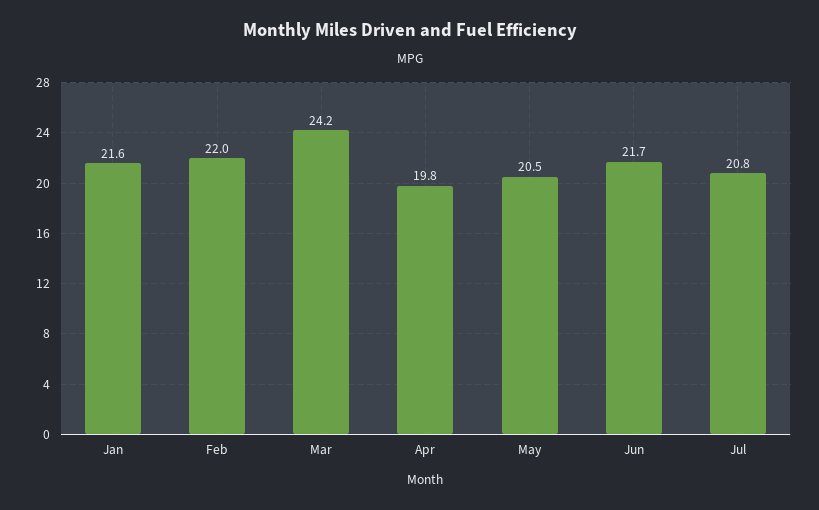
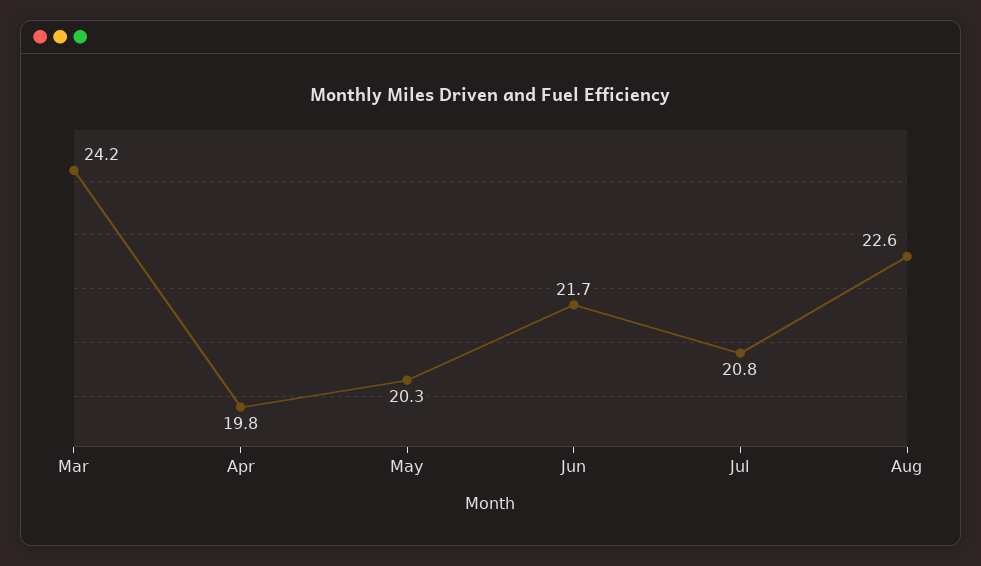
Jan: 21.6 -> none
Feb: 22 -> none
May: 20.5 -> 20.3
Aug: none -> 22.6

